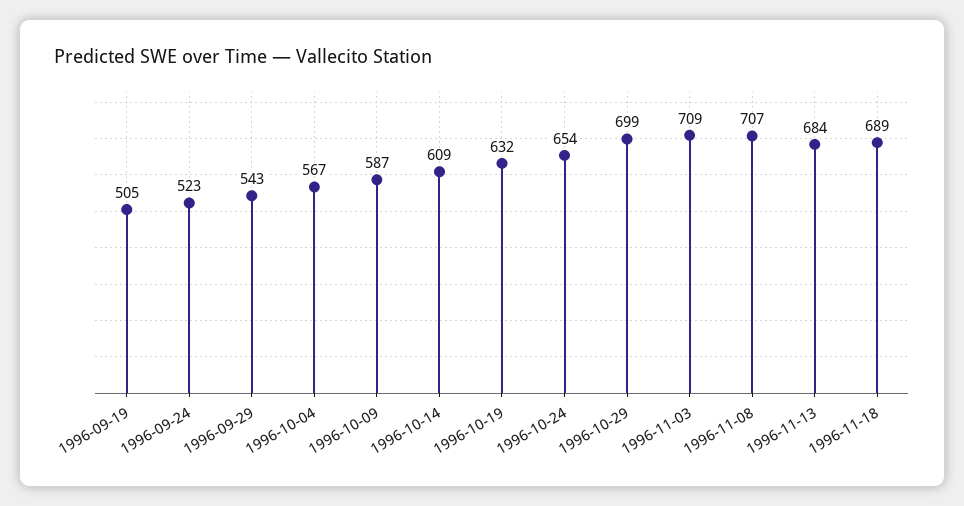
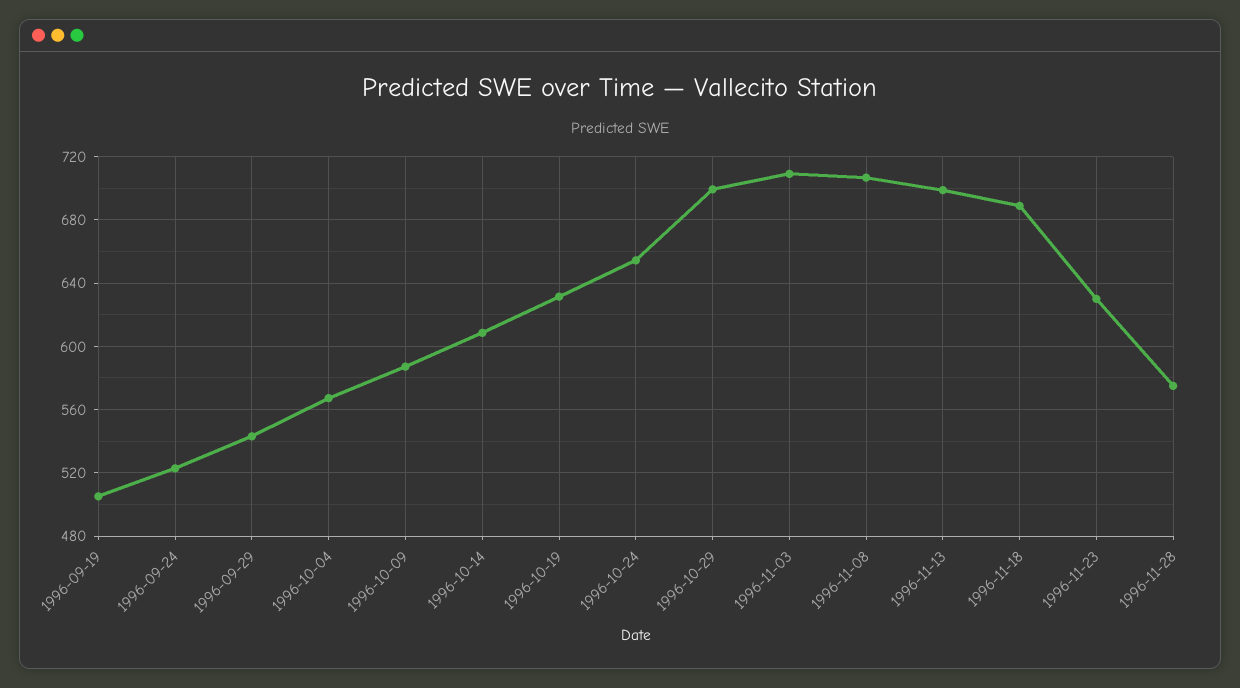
1996-11-13: 684 -> 700
1996-11-23: none -> 630
1996-11-28: none -> 575

